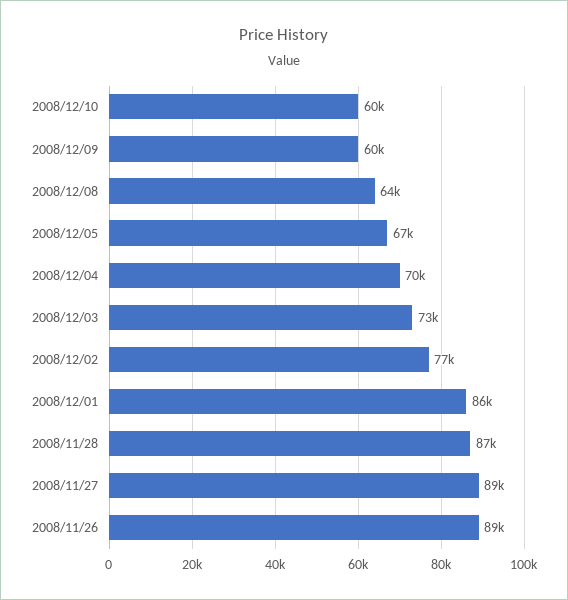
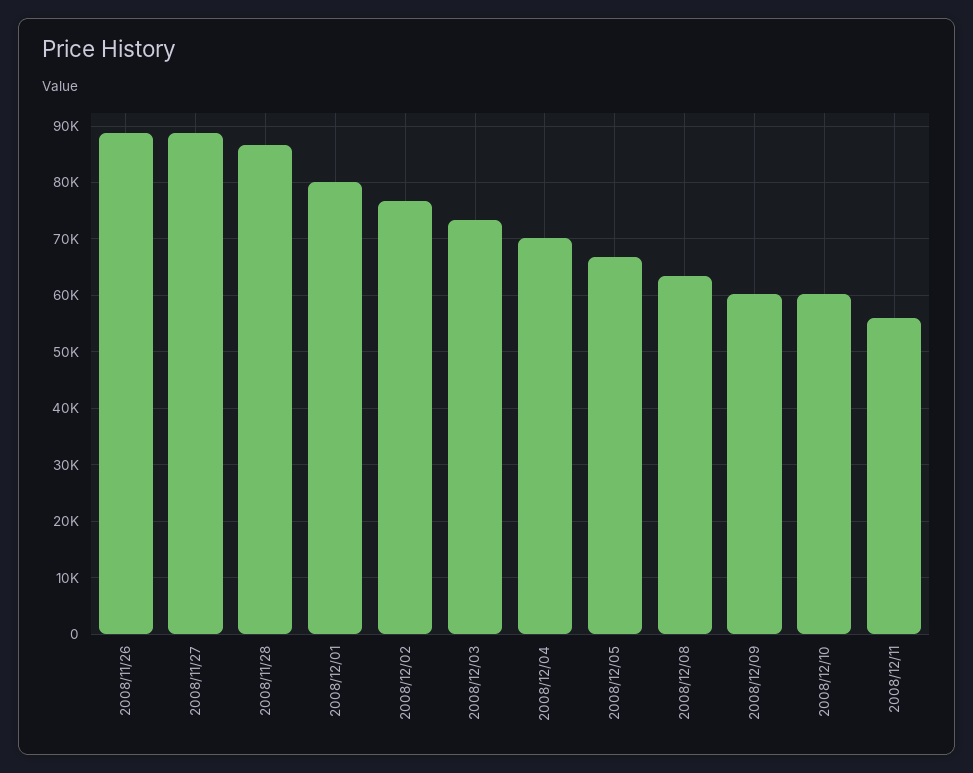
2008/12/01: 86000 -> 80000
2008/12/11: none -> 56000

